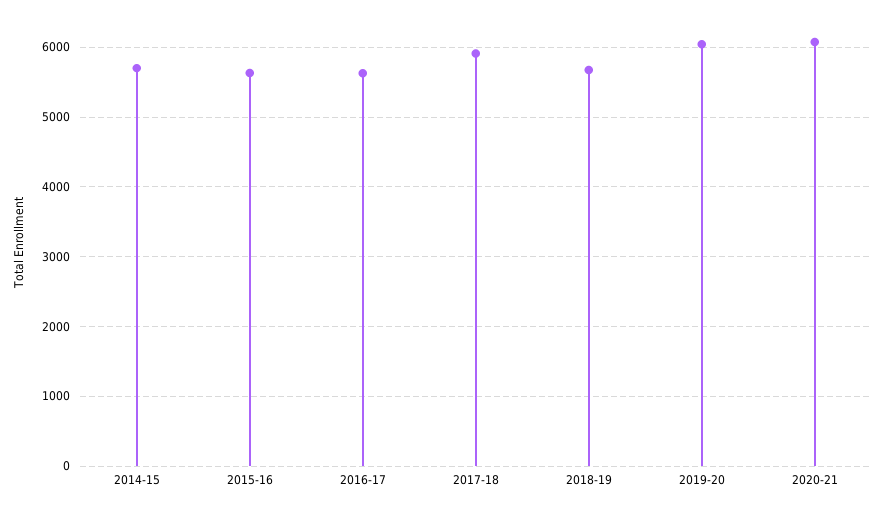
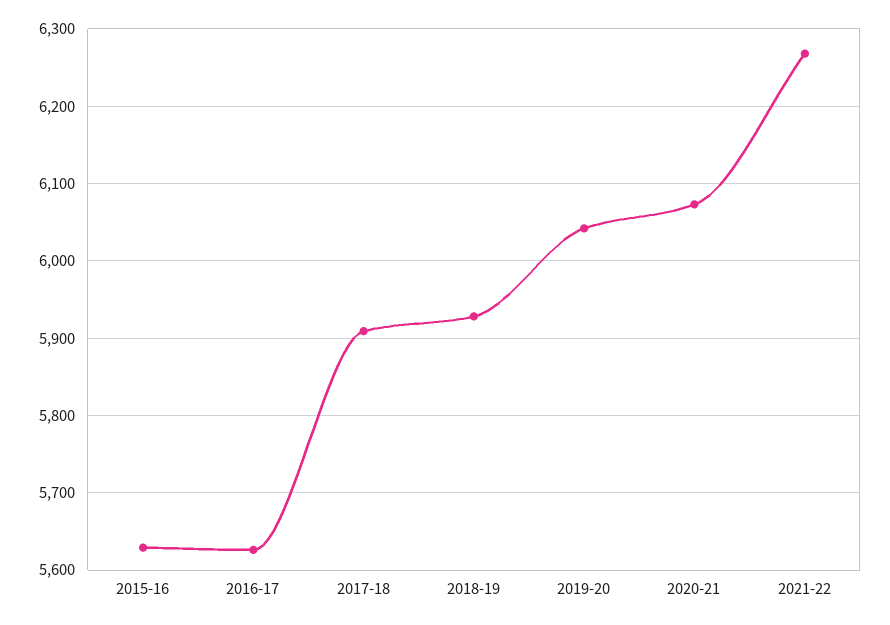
2014-15: 5700 -> none
2018-19: 5700 -> 5930
2021-22: none -> 6270

